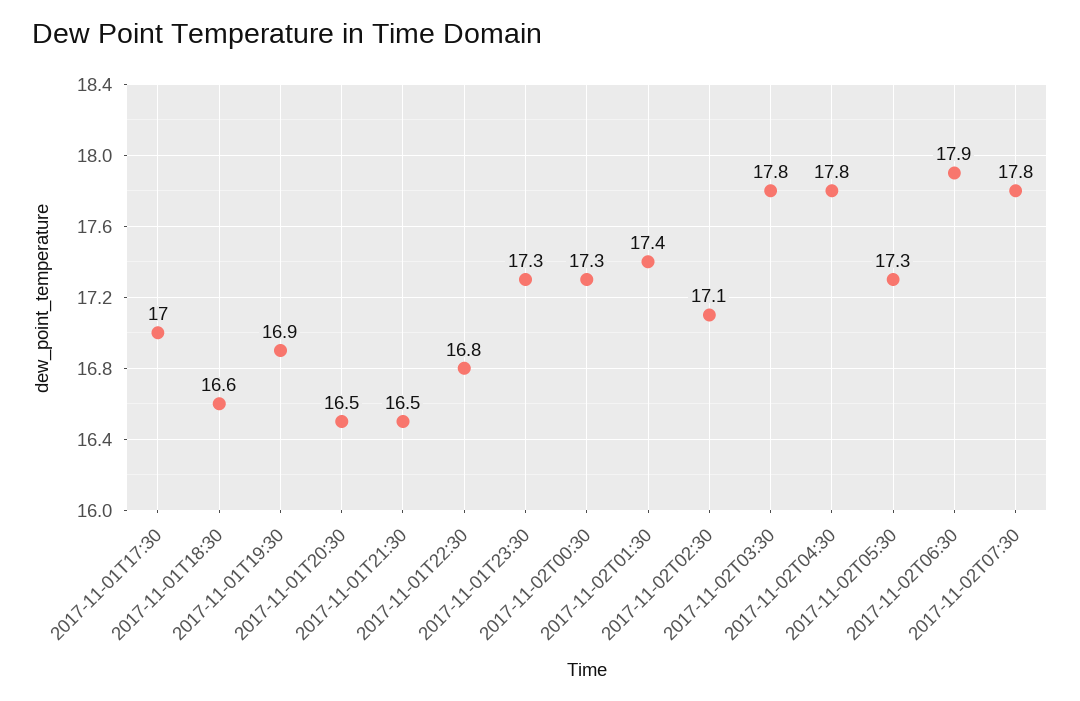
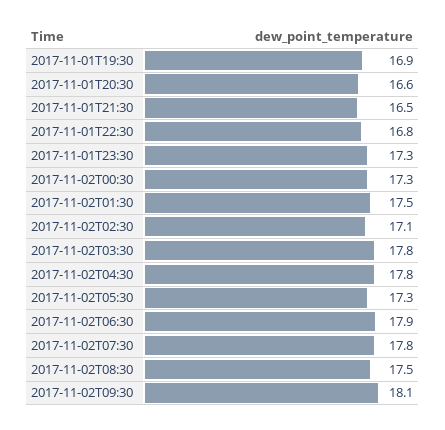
2017-11-01T17:30: 17 -> none
2017-11-01T18:30: 16.6 -> none
2017-11-01T20:30: 16.5 -> 16.6
2017-11-02T01:30: 17.4 -> 17.5
2017-11-02T08:30: none -> 17.5
2017-11-02T09:30: none -> 18.1

